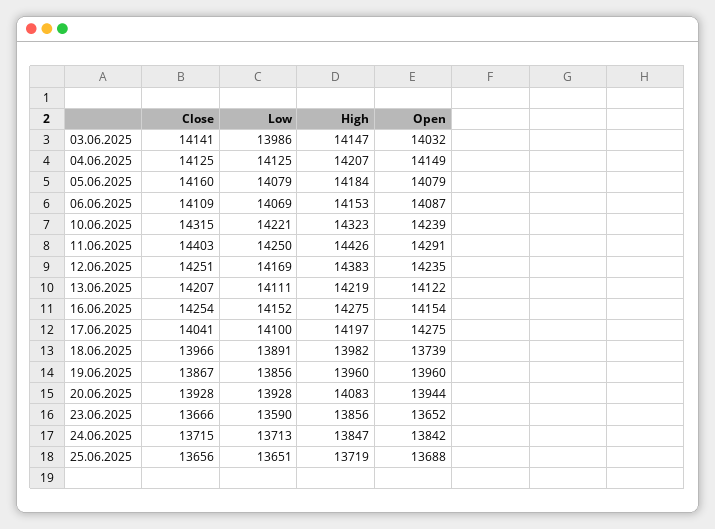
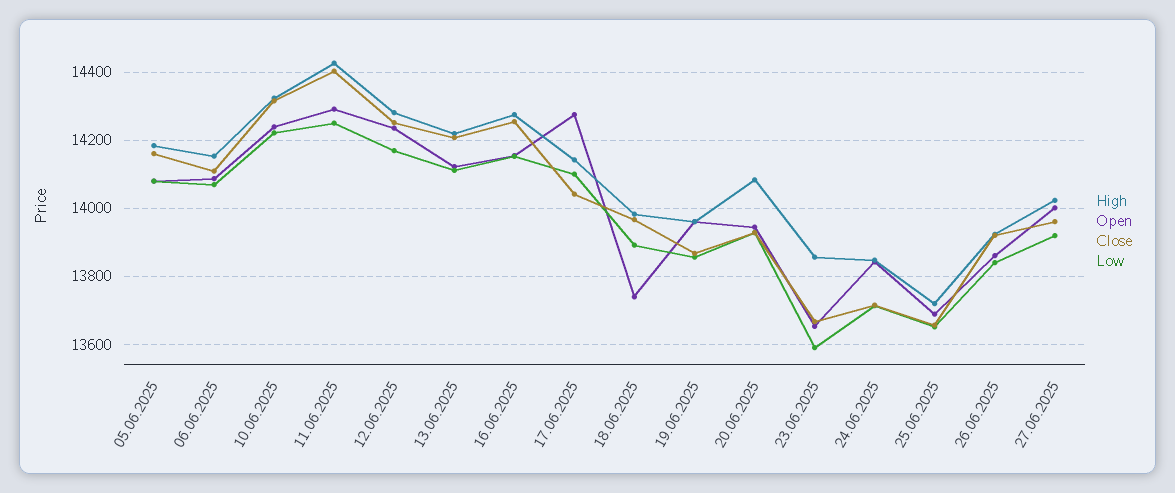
Close, 03.06.2025: 14141 -> none
Low, 03.06.2025: 13986 -> none
High, 03.06.2025: 14147 -> none
Open, 03.06.2025: 14032 -> none
Close, 04.06.2025: 14125 -> none
Low, 04.06.2025: 14125 -> none
High, 04.06.2025: 14207 -> none
Open, 04.06.2025: 14149 -> none
High, 12.06.2025: 14383 -> 14280
High, 17.06.2025: 14197 -> 14140
High, 26.06.2025: none -> 13920
Open, 26.06.2025: none -> 13860
Close, 26.06.2025: none -> 13920
Low, 26.06.2025: none -> 13840
High, 27.06.2025: none -> 14020
Open, 27.06.2025: none -> 14000
Close, 27.06.2025: none -> 13960
Low, 27.06.2025: none -> 13920

